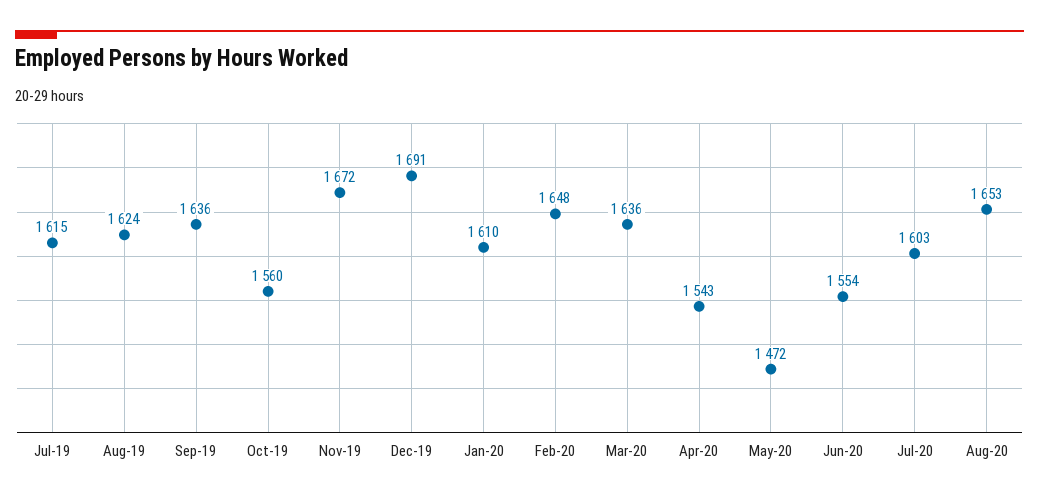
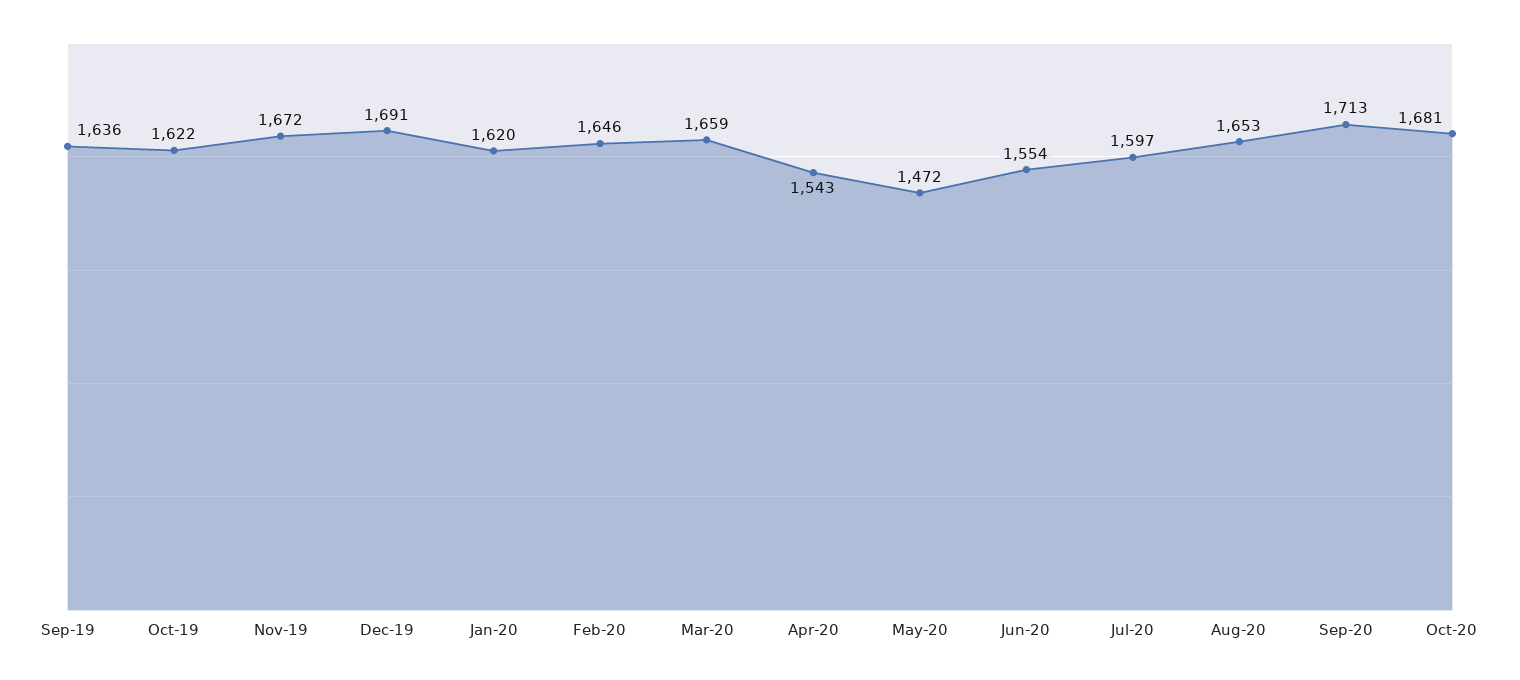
Jul-19: 1615 -> none
Aug-19: 1624 -> none
Oct-19: 1560 -> 1622
Jan-20: 1610 -> 1620
Feb-20: 1648 -> 1646
Mar-20: 1636 -> 1659
Jul-20: 1603 -> 1597
Sep-20: none -> 1713
Oct-20: none -> 1681

